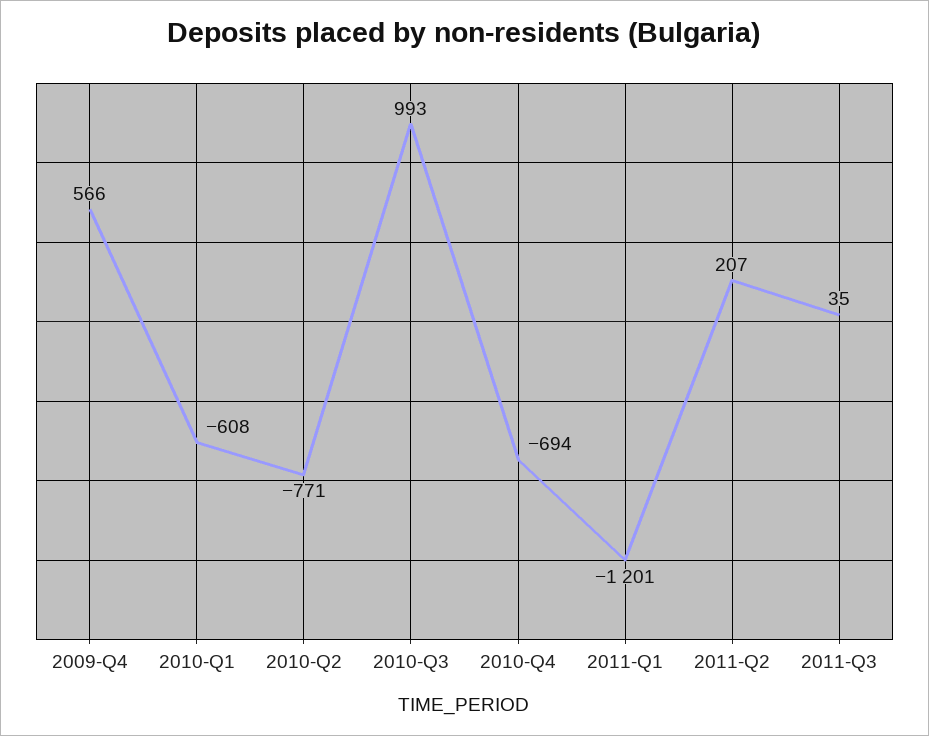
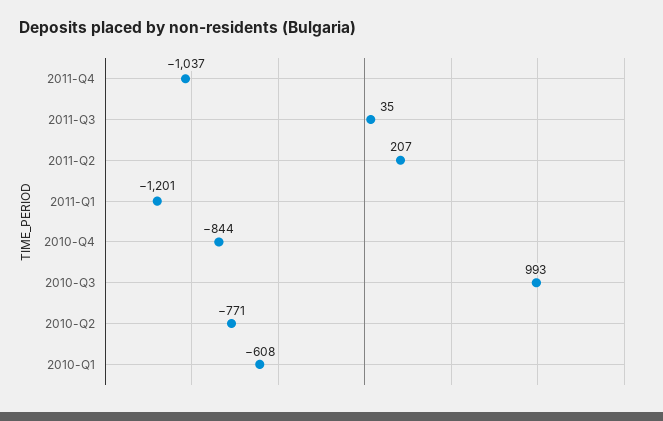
2009-Q4: 566 -> none
2010-Q4: -694 -> -844
2011-Q4: none -> -1037

